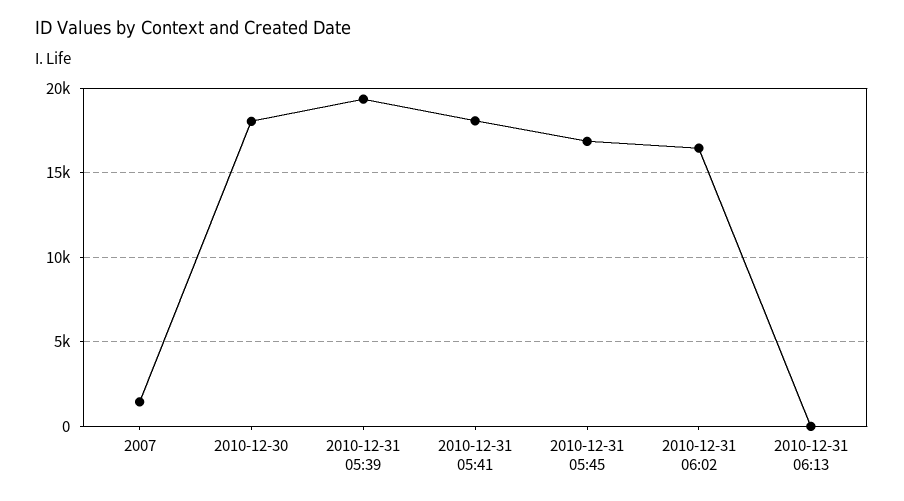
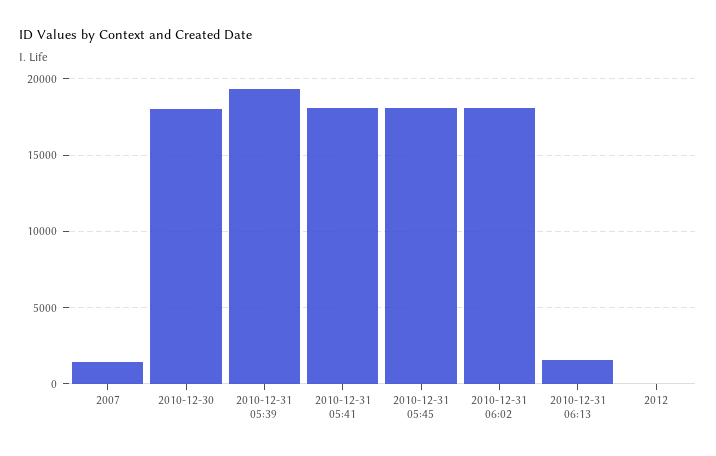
2010-12-31 05:45: 17000 -> 18000
2010-12-31 06:02: 16500 -> 18000
2010-12-31 06:13: 0 -> 1500
2012: none -> 0

